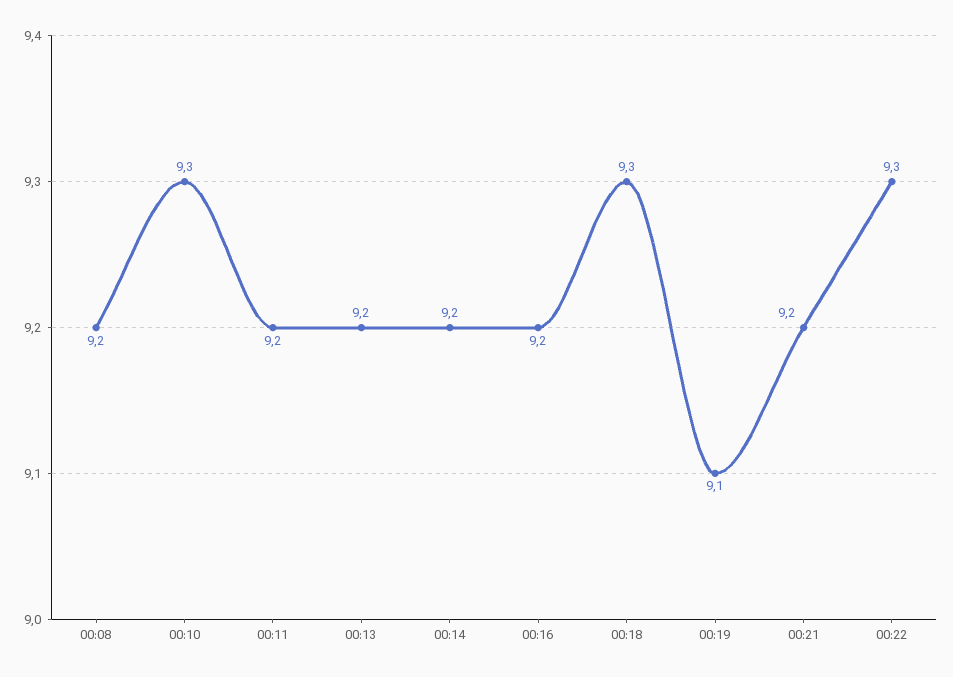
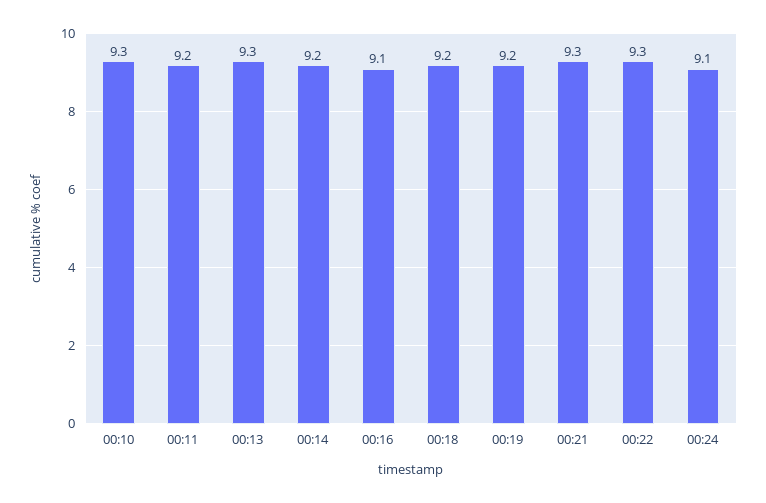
00:08: 9.2 -> none
00:13: 9.2 -> 9.3
00:16: 9.2 -> 9.1
00:18: 9.3 -> 9.2
00:19: 9.1 -> 9.2
00:21: 9.2 -> 9.3
00:24: none -> 9.1

